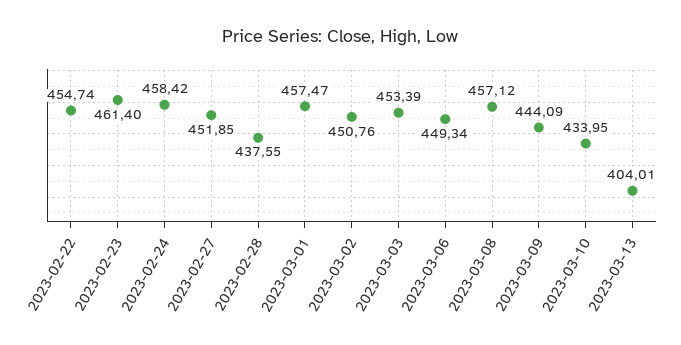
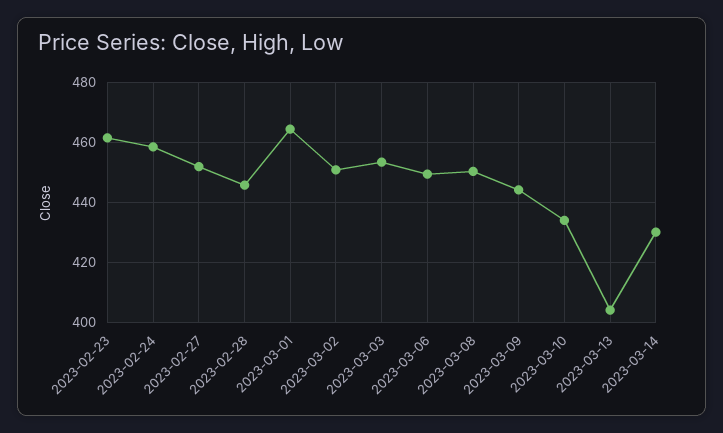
2023-02-22: 454.74 -> none
2023-02-28: 437.55 -> 445
2023-03-01: 457.47 -> 465
2023-03-08: 457.12 -> 450
2023-03-14: none -> 430

